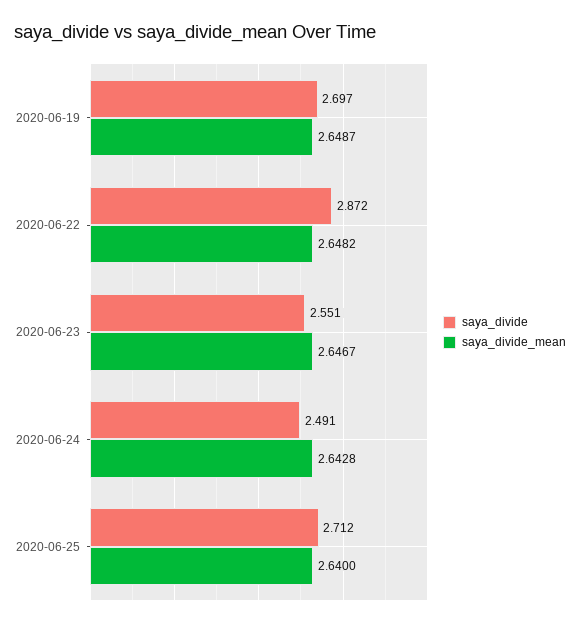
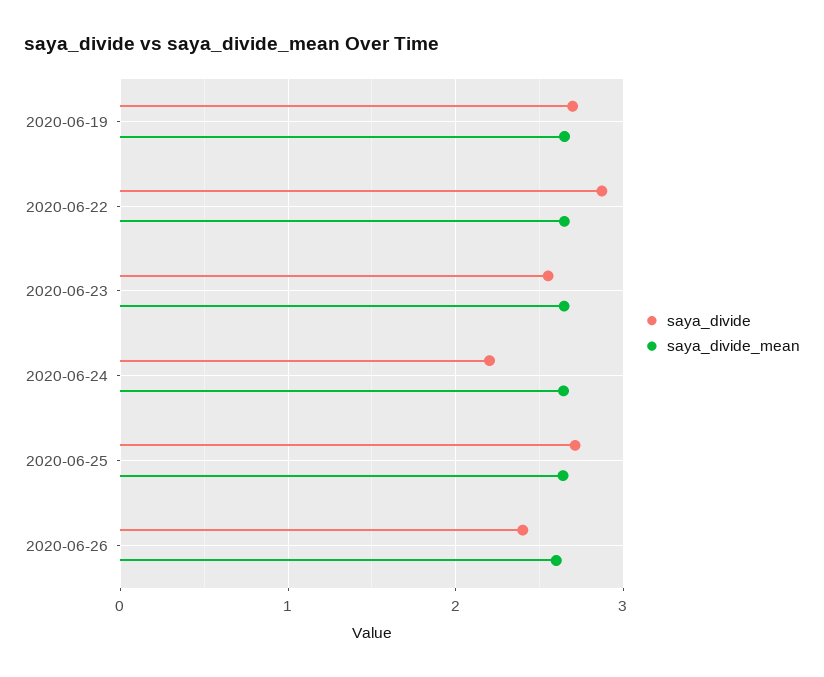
saya_divide, 2020-06-24: 2.491 -> 2.2
saya_divide, 2020-06-26: none -> 2.4
saya_divide_mean, 2020-06-26: none -> 2.6

